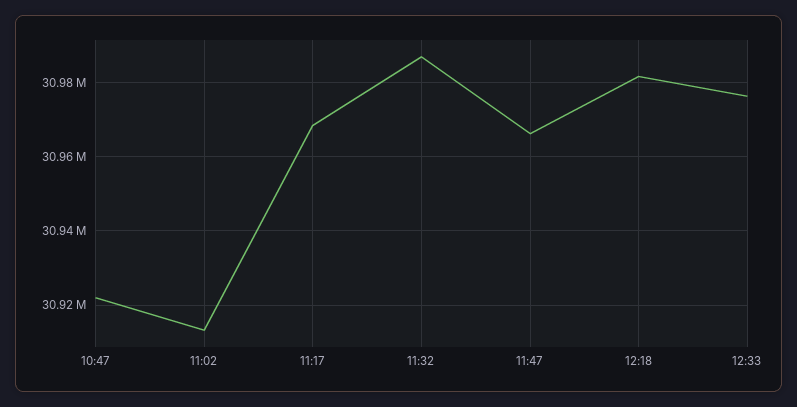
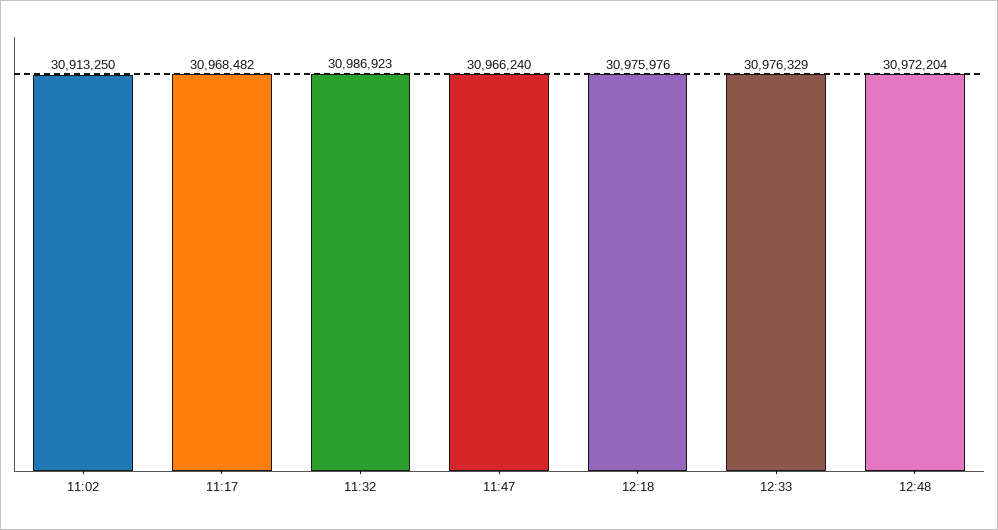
10:47: 30922000 -> none
12:18: 30982000 -> 30975976
12:48: none -> 30972204

